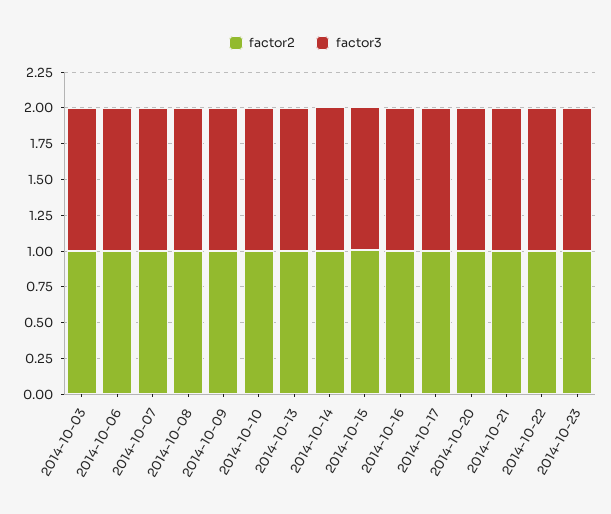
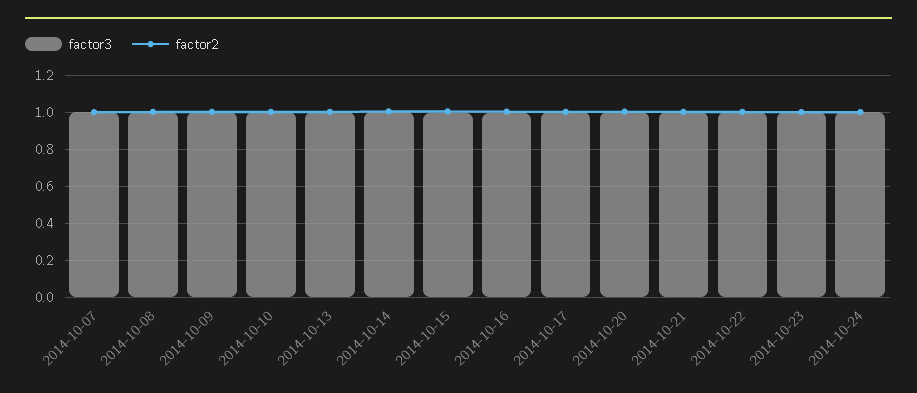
factor2, 2014-10-03: 1 -> none
factor3, 2014-10-03: 1 -> none
factor2, 2014-10-06: 1 -> none
factor3, 2014-10-06: 1 -> none
factor3, 2014-10-24: none -> 1
factor2, 2014-10-24: none -> 1

